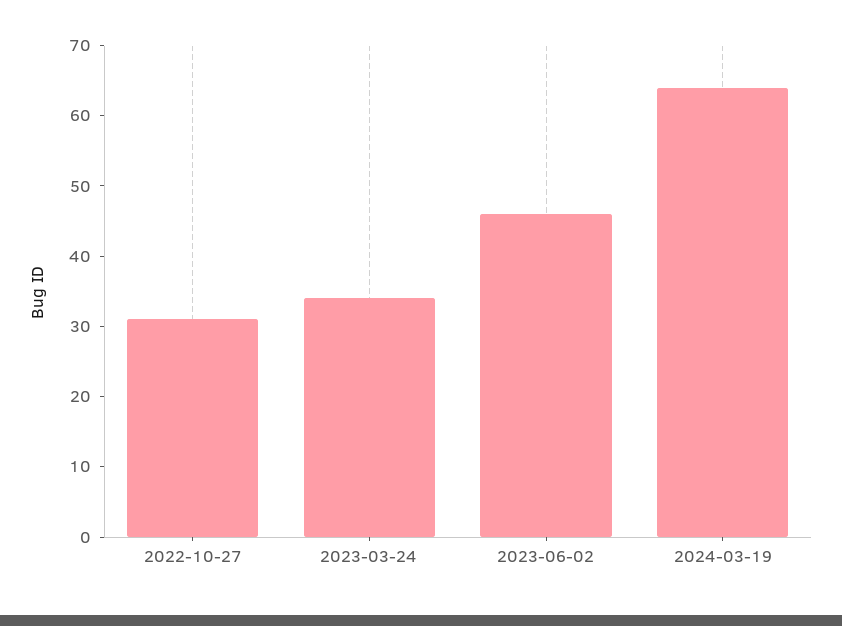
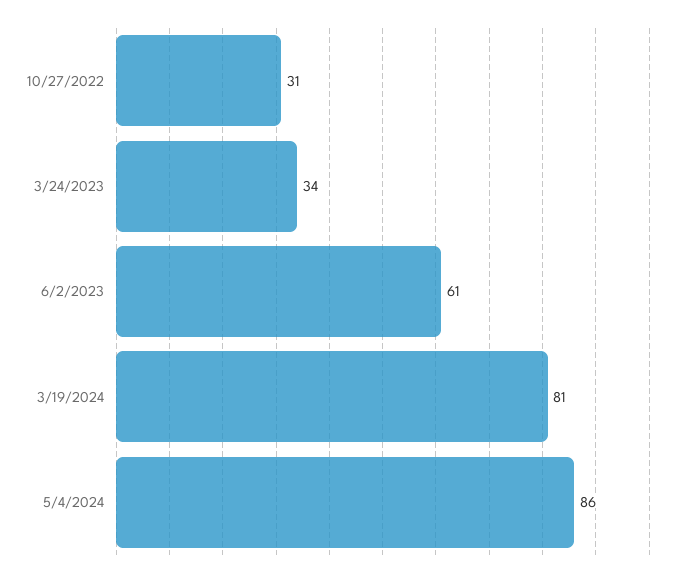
2023-06-02: 45 -> 61
2024-03-19: 65 -> 81
5/4/2024: none -> 86

